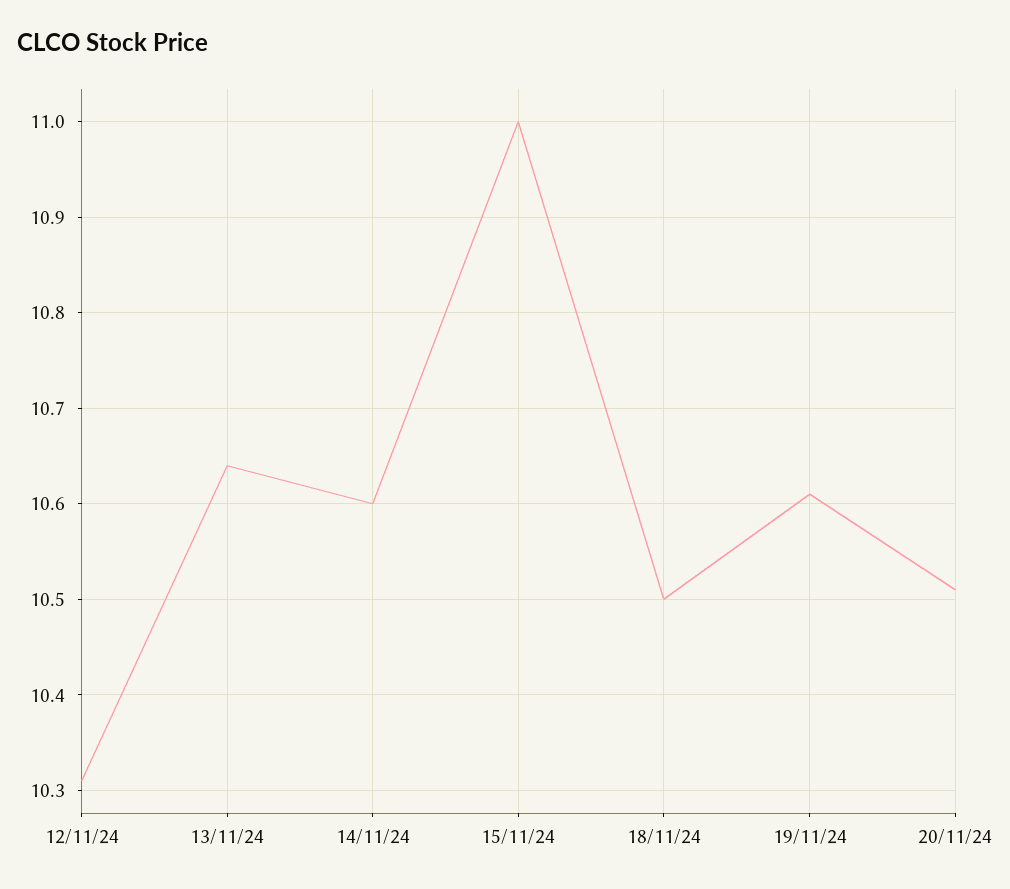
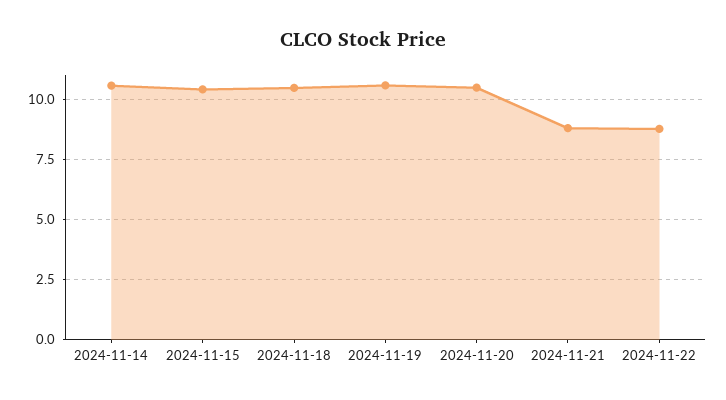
12/11/24: 10.31 -> none
13/11/24: 10.64 -> none
15/11/24: 11 -> 10.5
2024-11-21: none -> 8.75
2024-11-22: none -> 8.75

